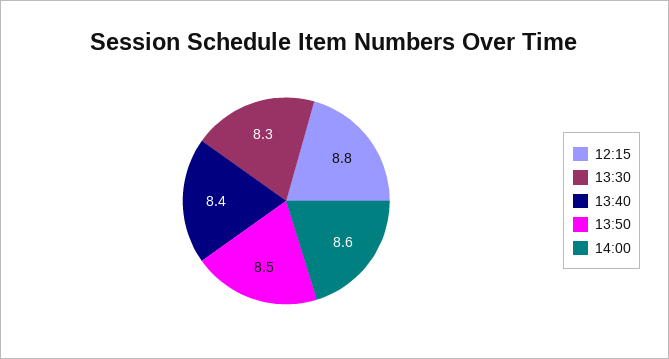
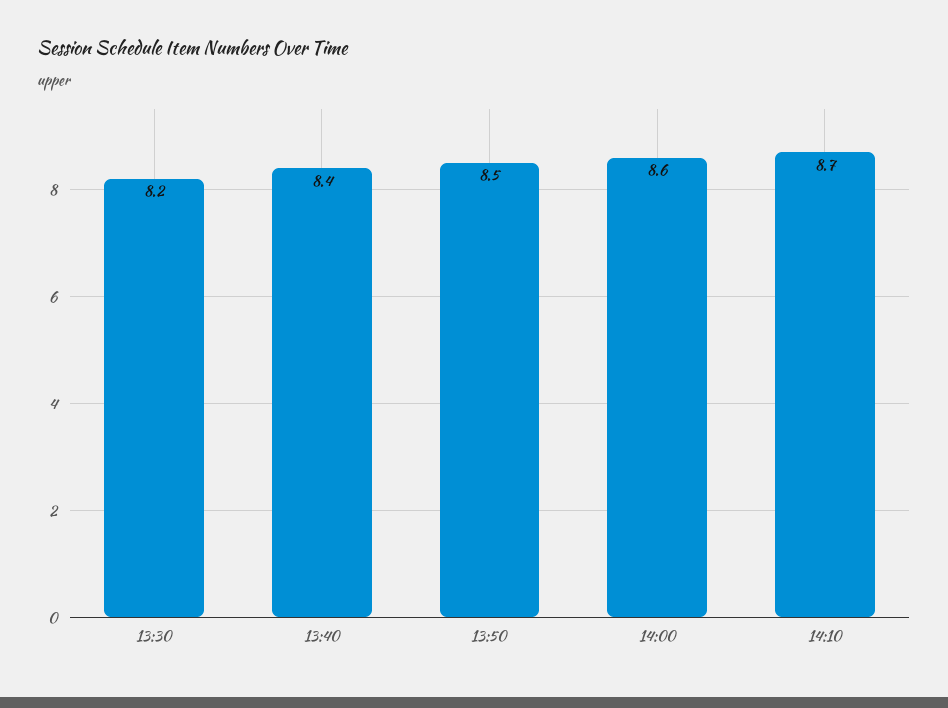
12:15: 8.8 -> none
13:30: 8.3 -> 8.2
14:10: none -> 8.7

